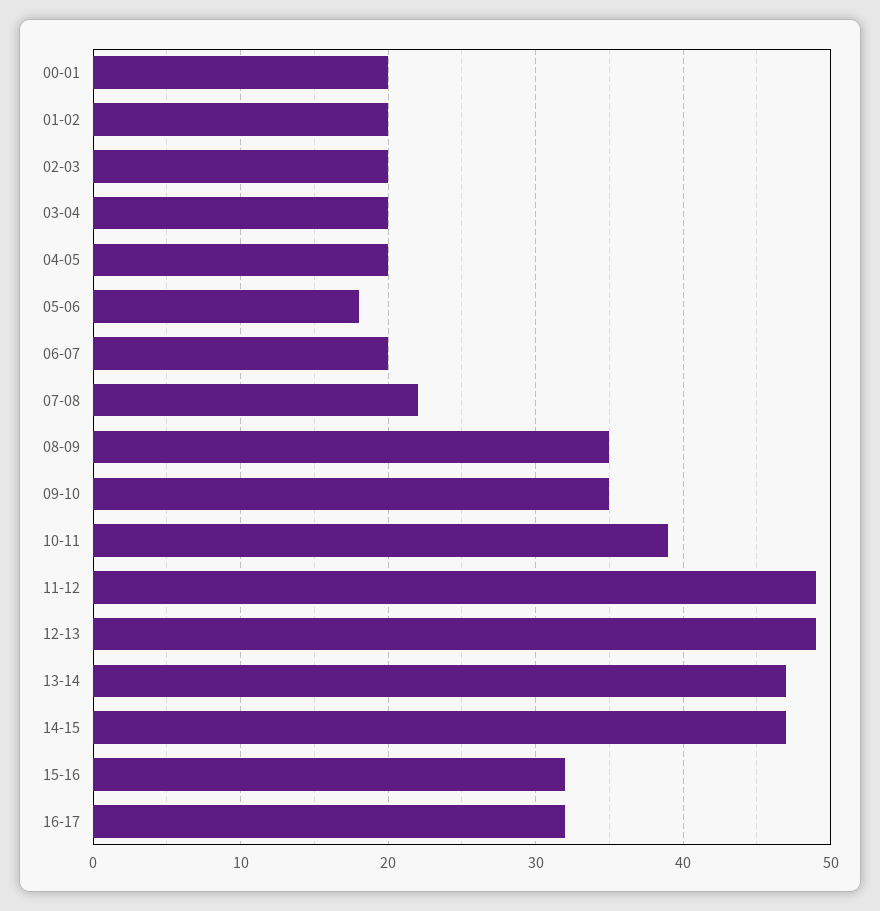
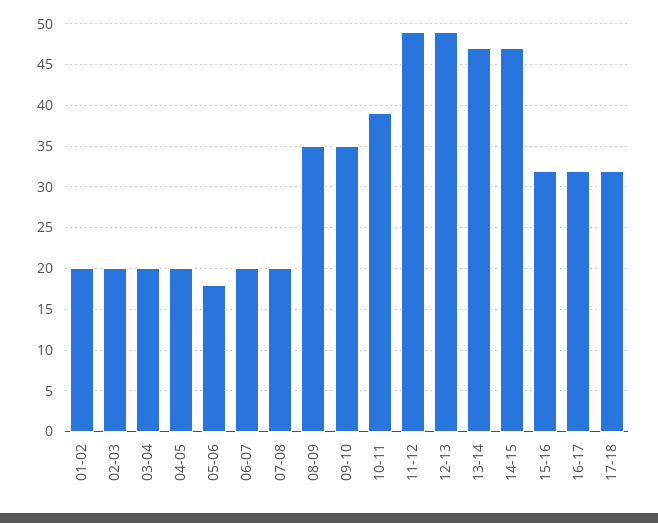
00-01: 20 -> none
07-08: 22 -> 20
17-18: none -> 32

